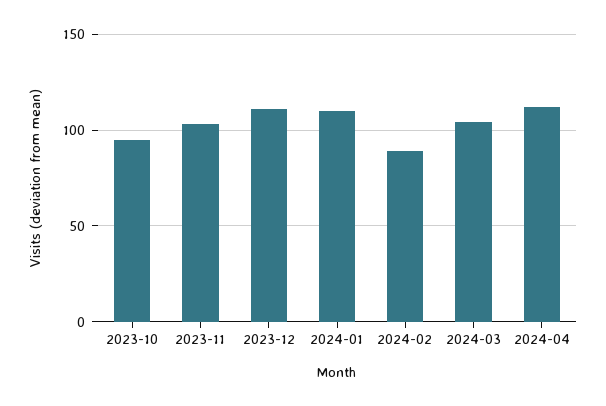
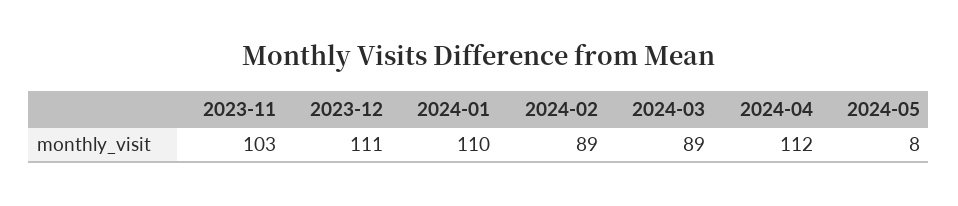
2023-10: 95 -> none
2024-03: 105 -> 89
2024-05: none -> 8

